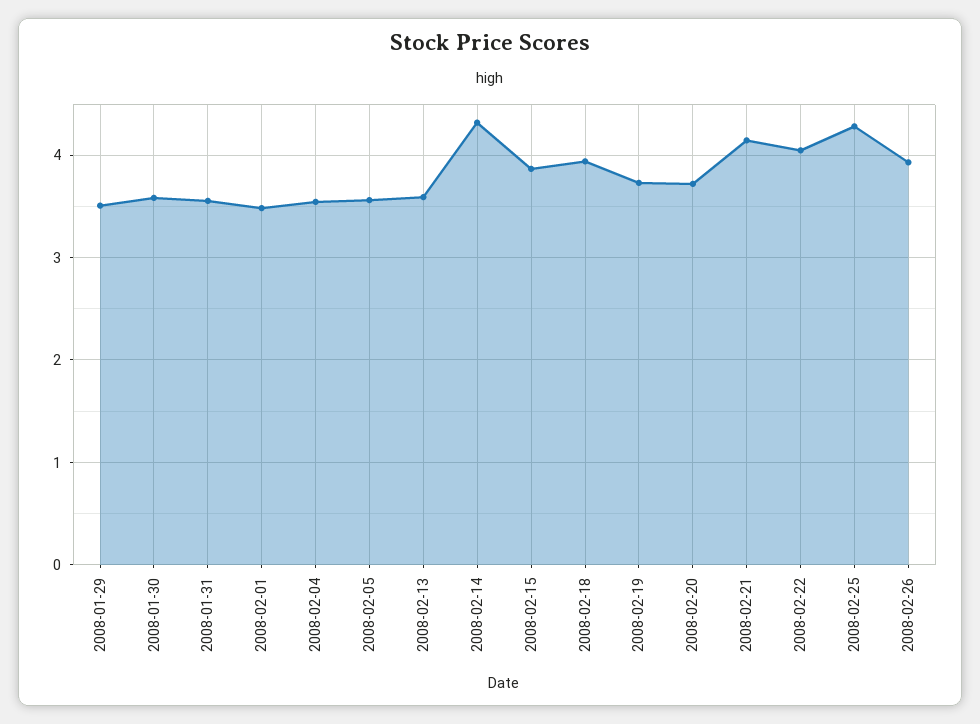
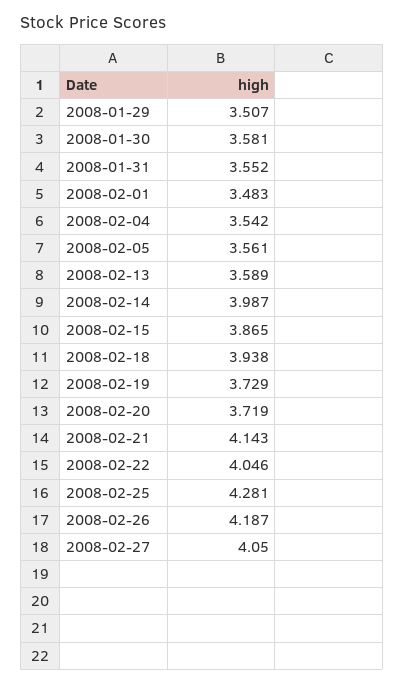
2008-02-14: 4.3 -> 3.987
2008-02-26: 3.9 -> 4.187
2008-02-27: none -> 4.05

